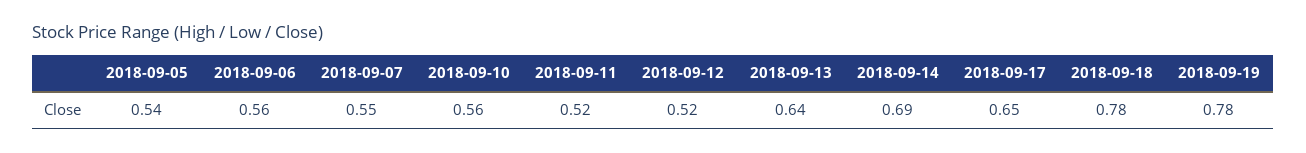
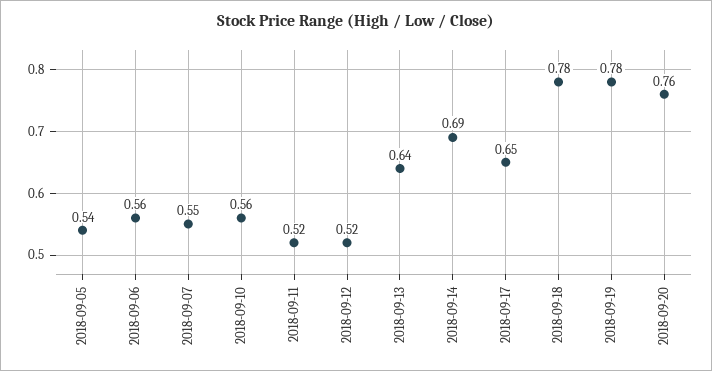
2018-09-20: none -> 0.76

